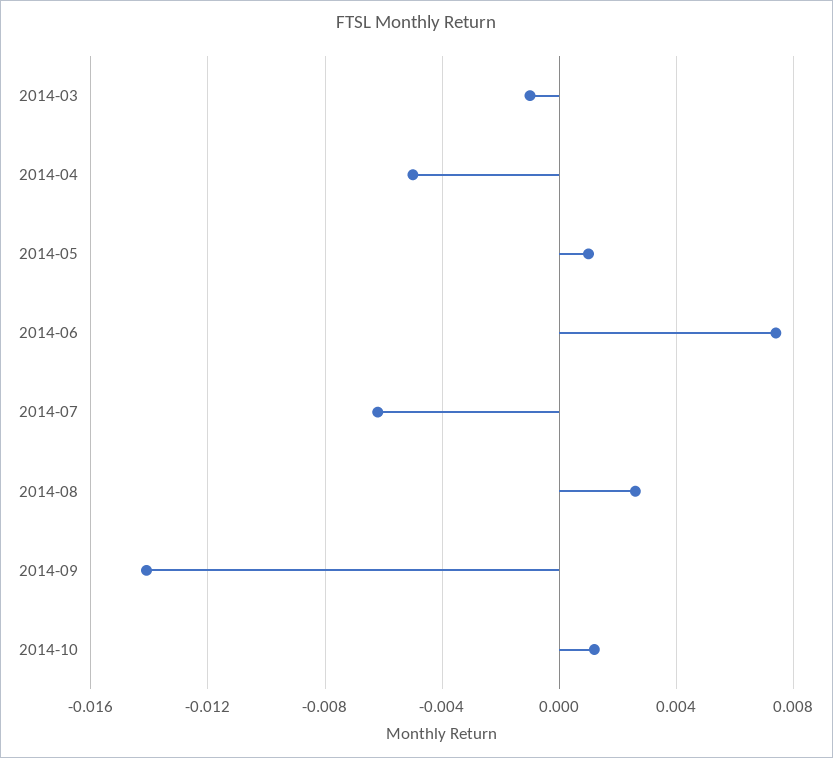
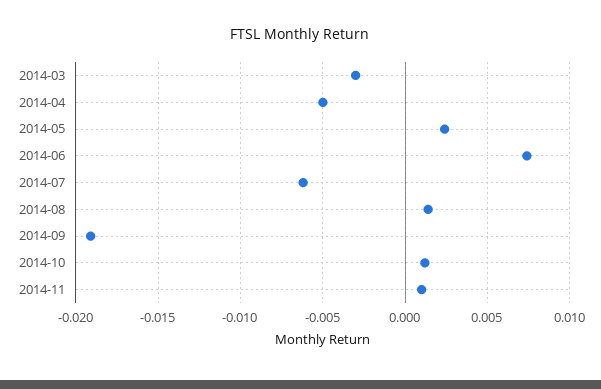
2014-03: -0.001 -> -0.003
2014-05: 0.001 -> 0.0025
2014-08: 0.0025 -> 0.0015
2014-09: -0.014 -> -0.019
2014-11: none -> 0.001

